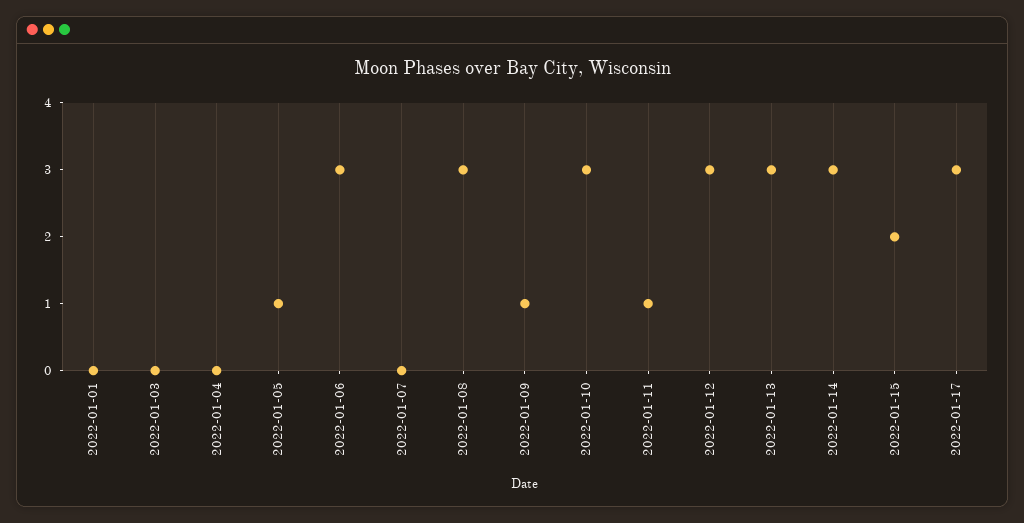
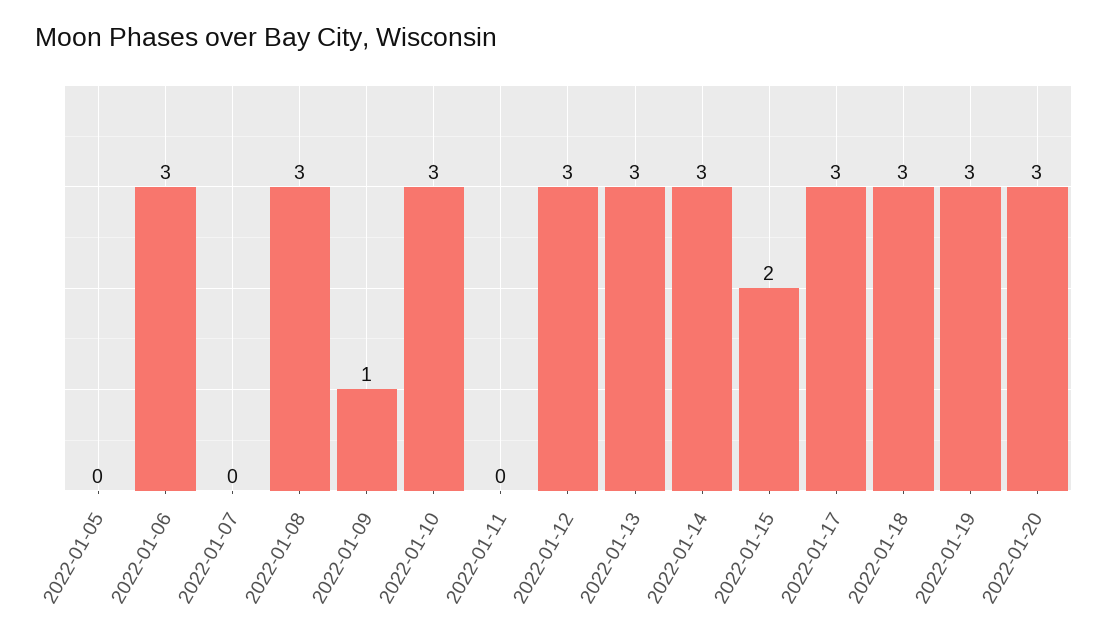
2022-01-01: 0 -> none
2022-01-03: 0 -> none
2022-01-04: 0 -> none
2022-01-05: 1 -> 0
2022-01-11: 1 -> 0
2022-01-18: none -> 3
2022-01-19: none -> 3
2022-01-20: none -> 3

